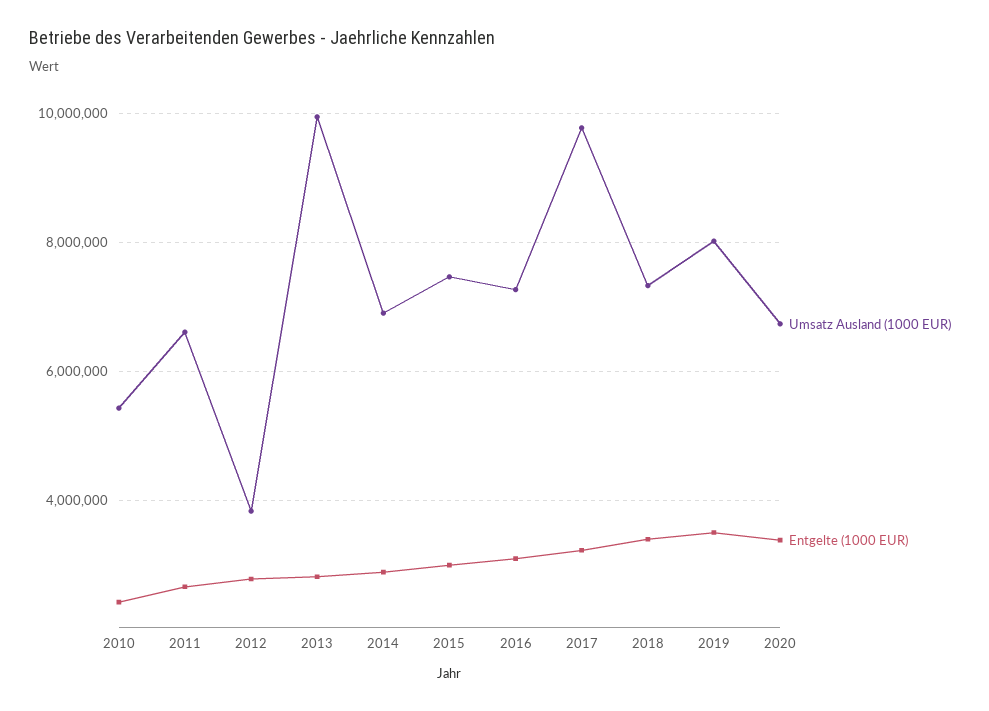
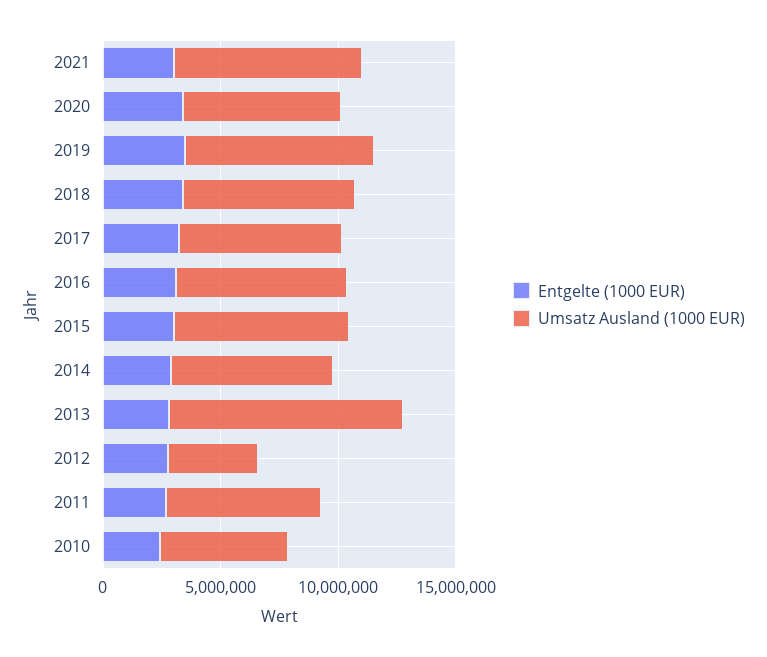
Umsatz Ausland (1000 EUR), 2017: 9800000 -> 7000000
Entgelte (1000 EUR), 2021: none -> 3000000
Umsatz Ausland (1000 EUR), 2021: none -> 8000000

